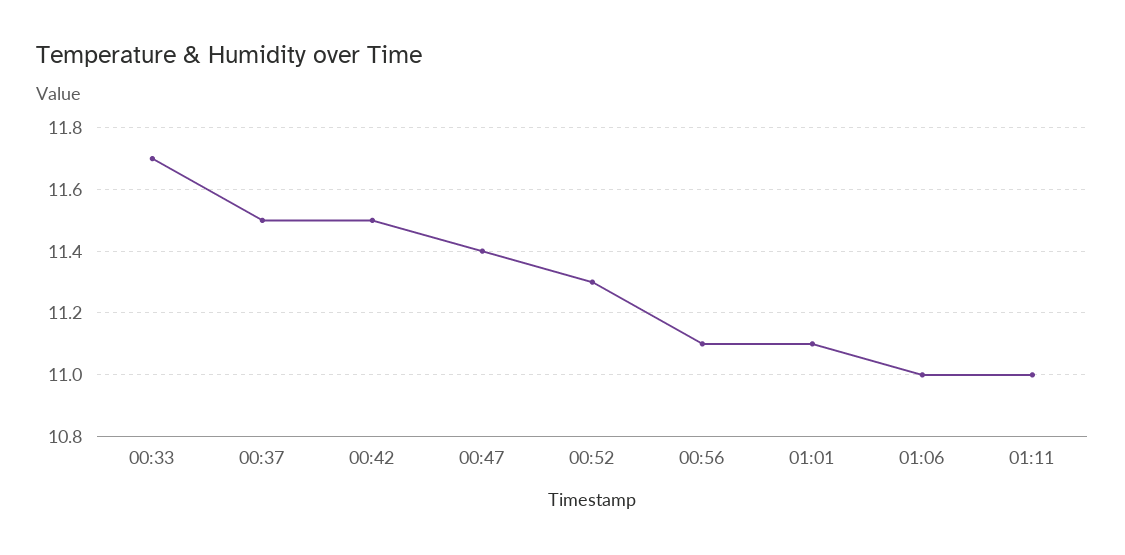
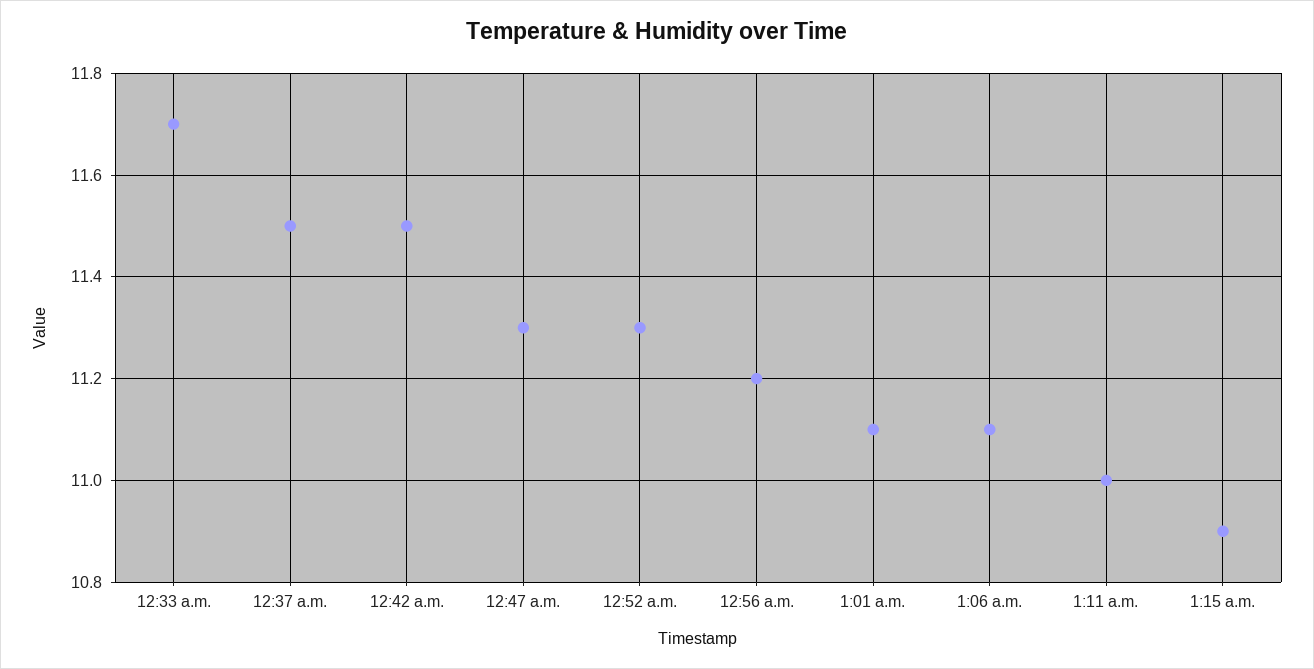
00:47: 11.4 -> 11.3
00:56: 11.1 -> 11.2
01:06: 11 -> 11.1
1:15 a.m.: none -> 10.9

